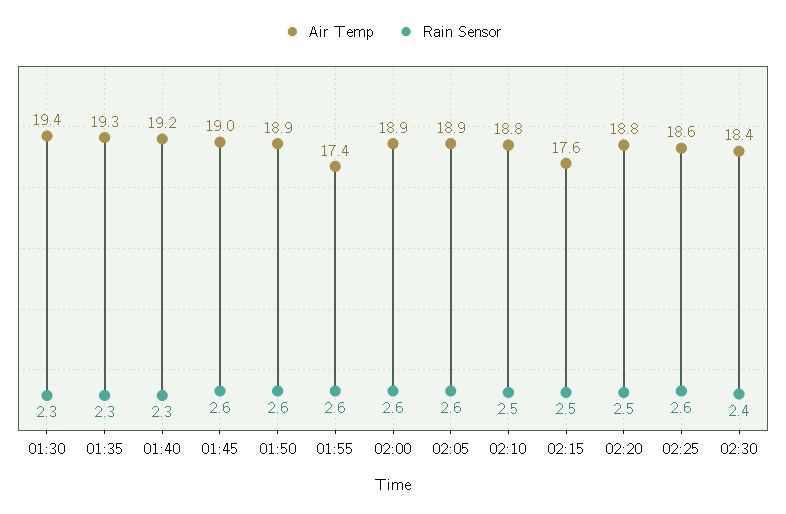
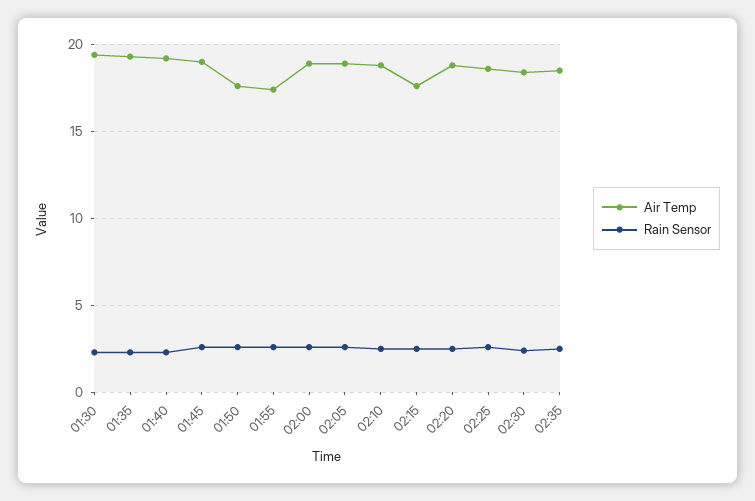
Air Temp, 01:50: 18.9 -> 17.5
Air Temp, 02:35: none -> 18.5
Rain Sensor, 02:35: none -> 2.5

